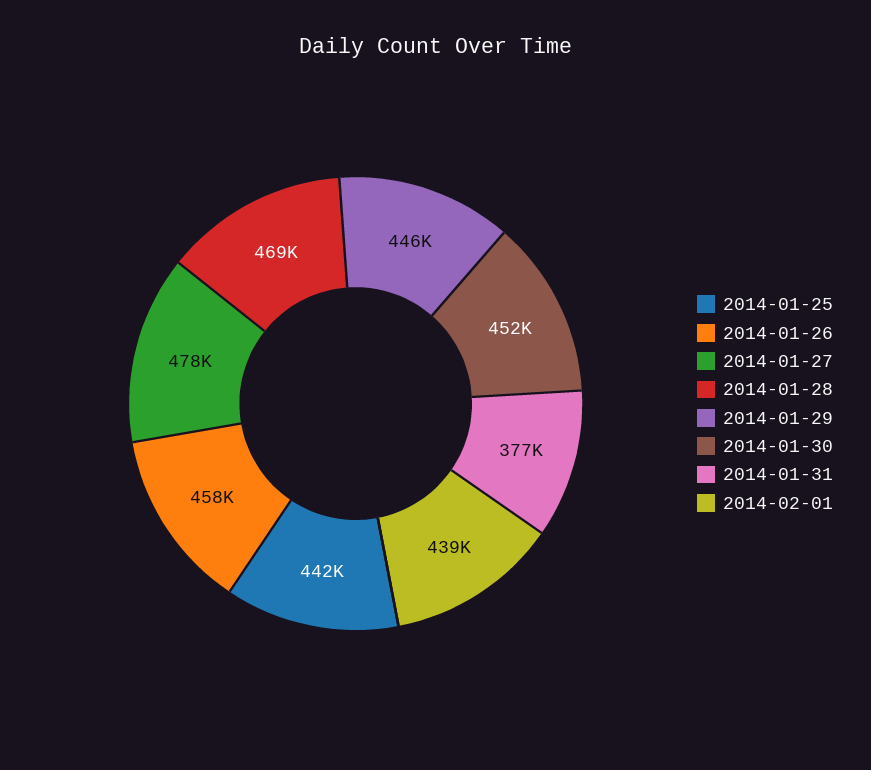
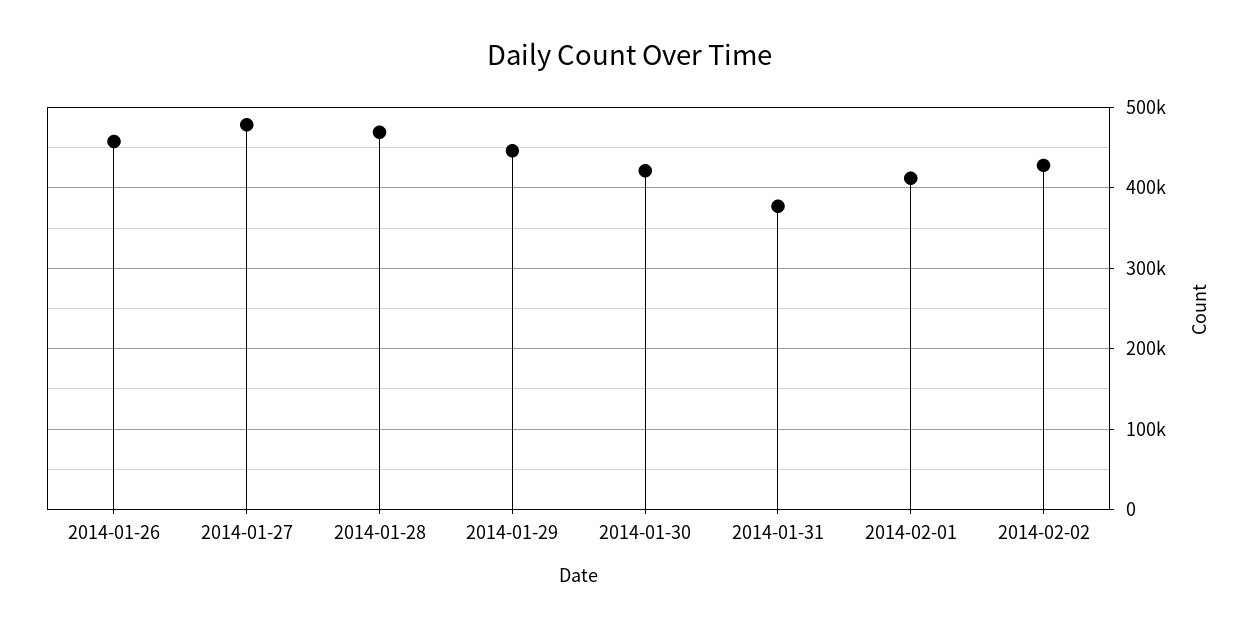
2014-01-25: 442000 -> none
2014-01-30: 452000 -> 420000
2014-02-01: 439000 -> 410000
2014-02-02: none -> 430000

